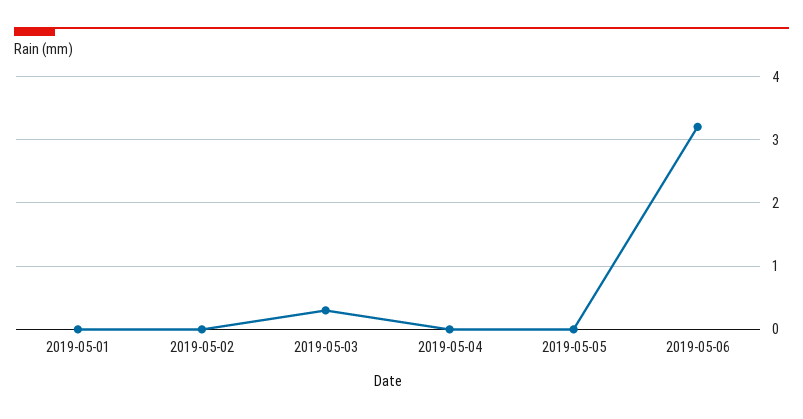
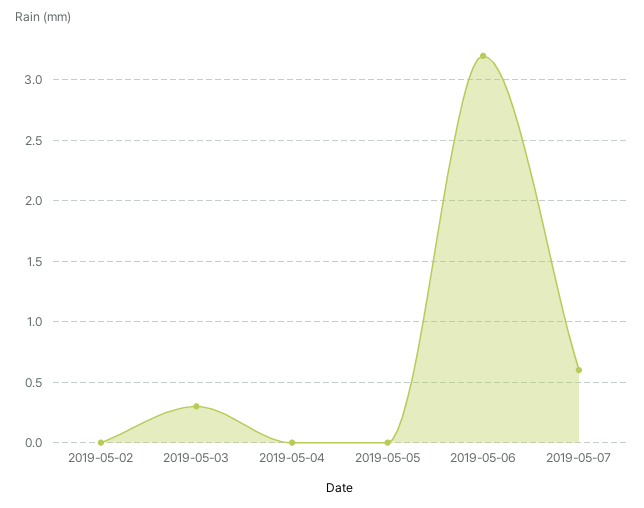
2019-05-01: 0 -> none
2019-05-07: none -> 0.6

